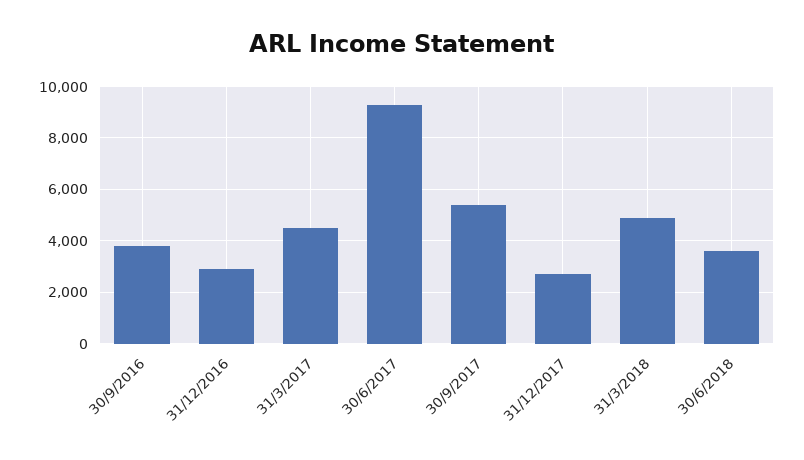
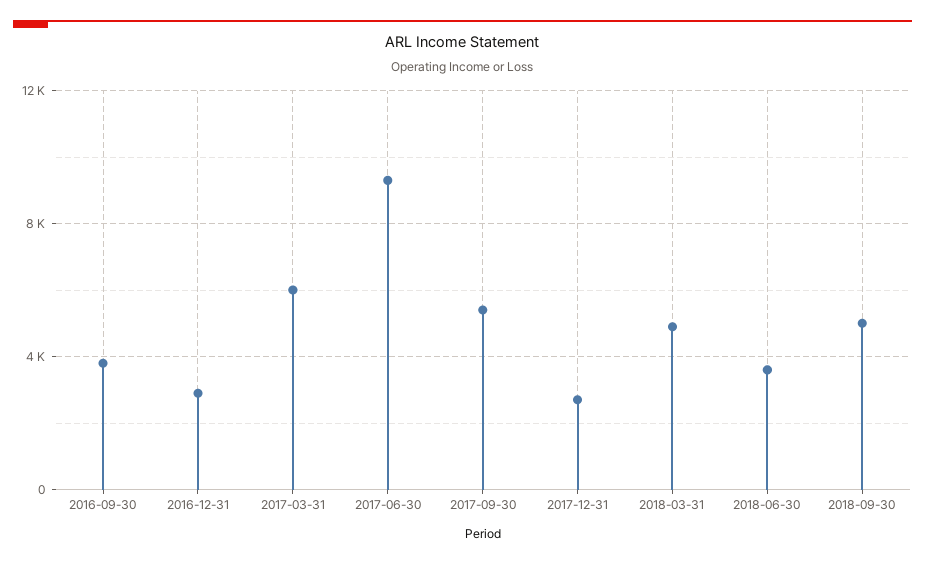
31/3/2017: 4500 -> 6000
2018-09-30: none -> 5000

